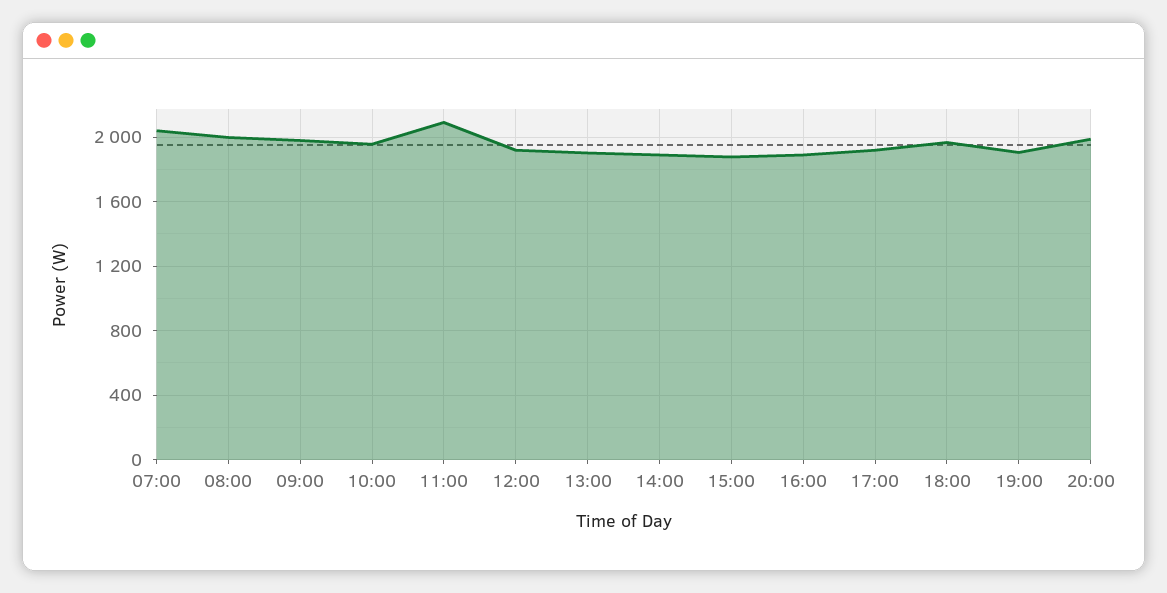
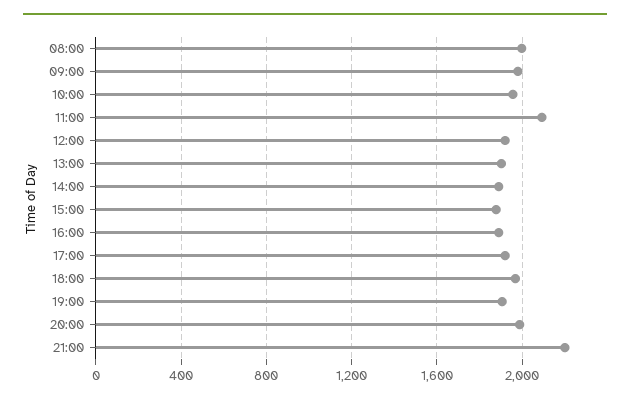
07:00: 2050 -> none
21:00: none -> 2200

